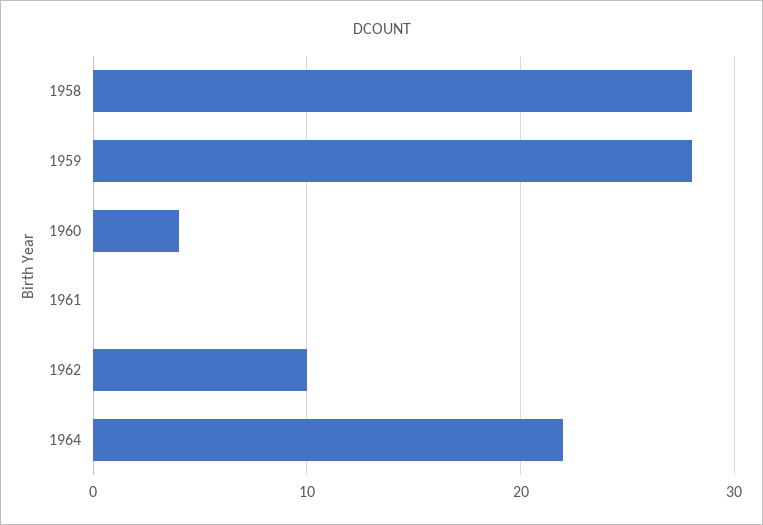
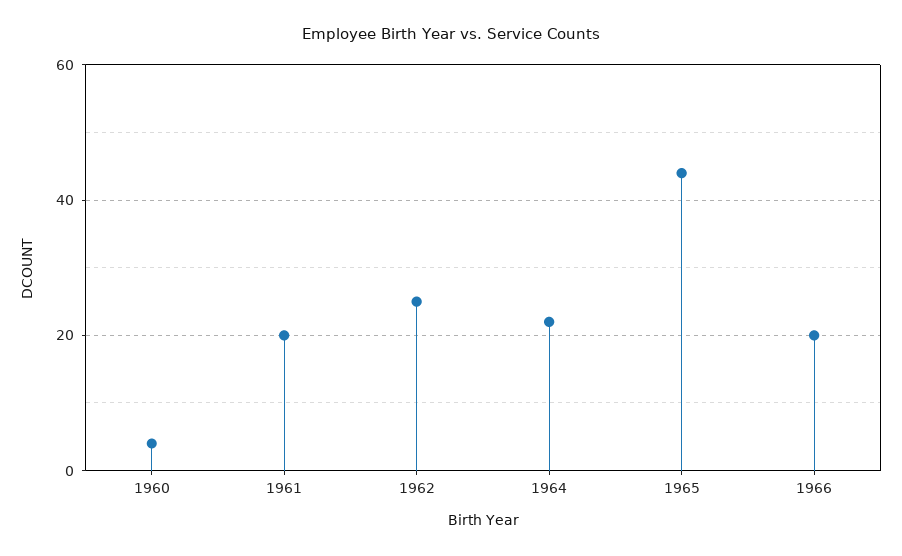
1958: 28 -> none
1959: 28 -> none
1961: 0 -> 20
1962: 10 -> 25
1965: none -> 45
1966: none -> 20

